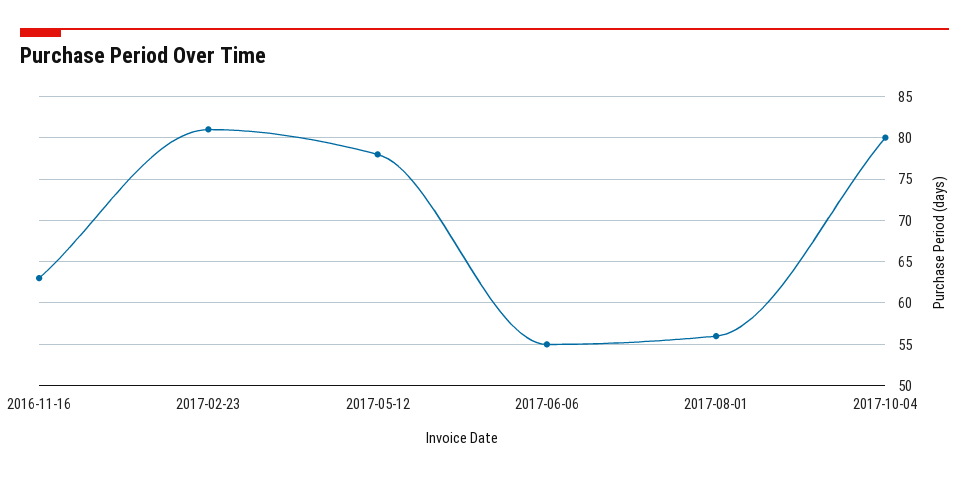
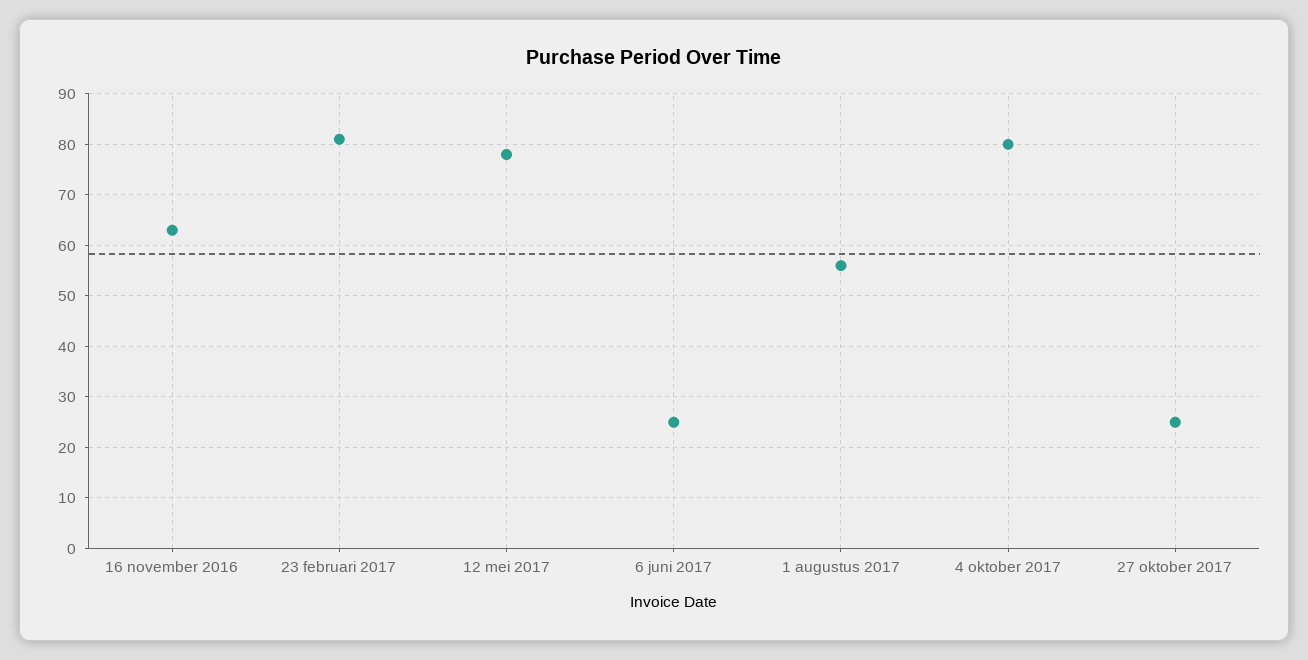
2017-06-06: 55 -> 25
27 oktober 2017: none -> 25

